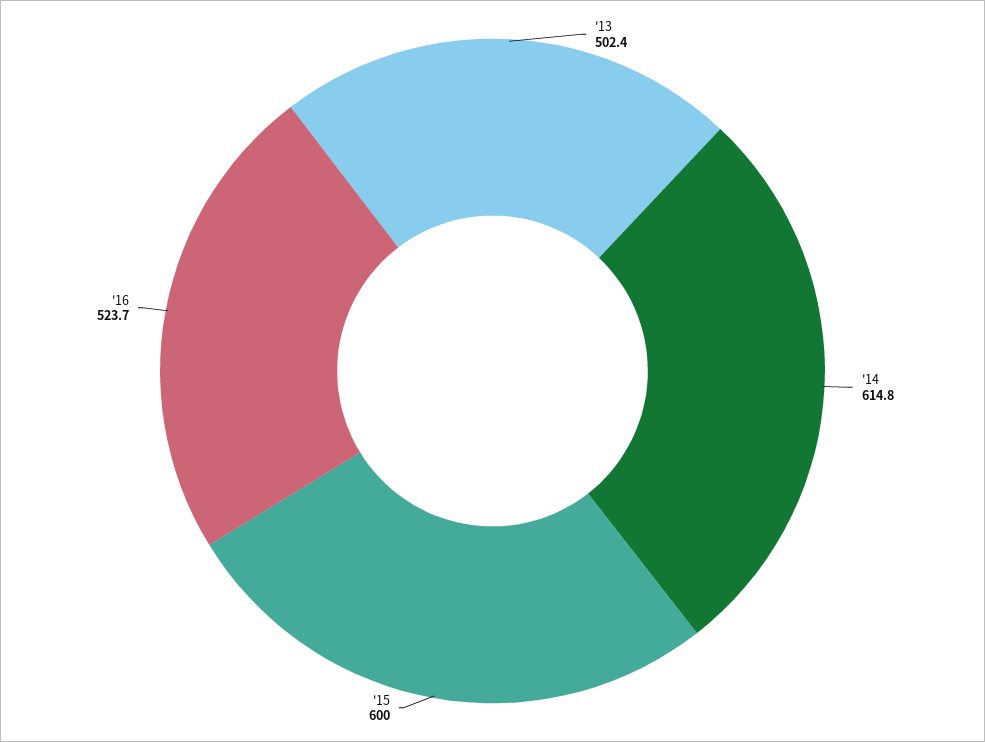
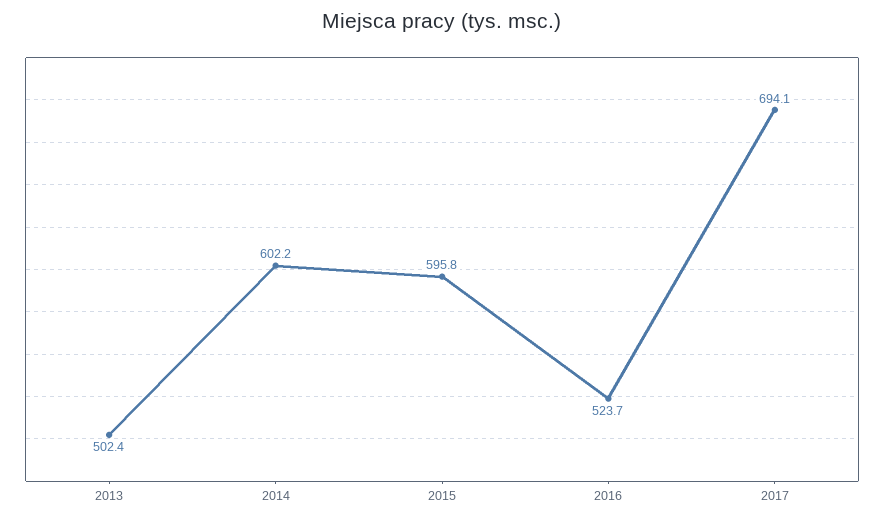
'14: 614.8 -> 602.2
'15: 600 -> 595.8
2017: none -> 694.1

